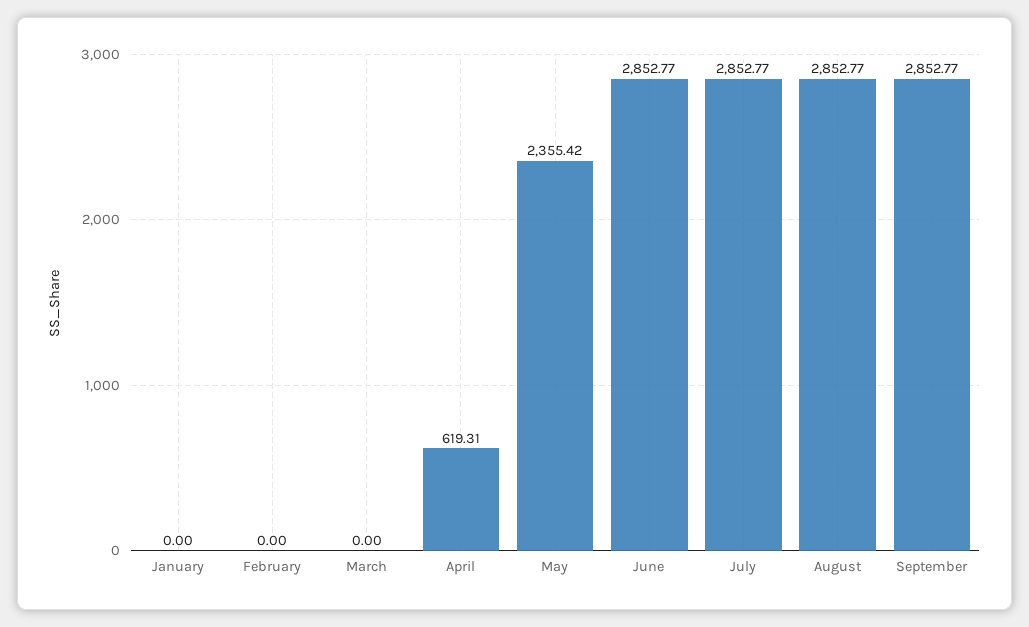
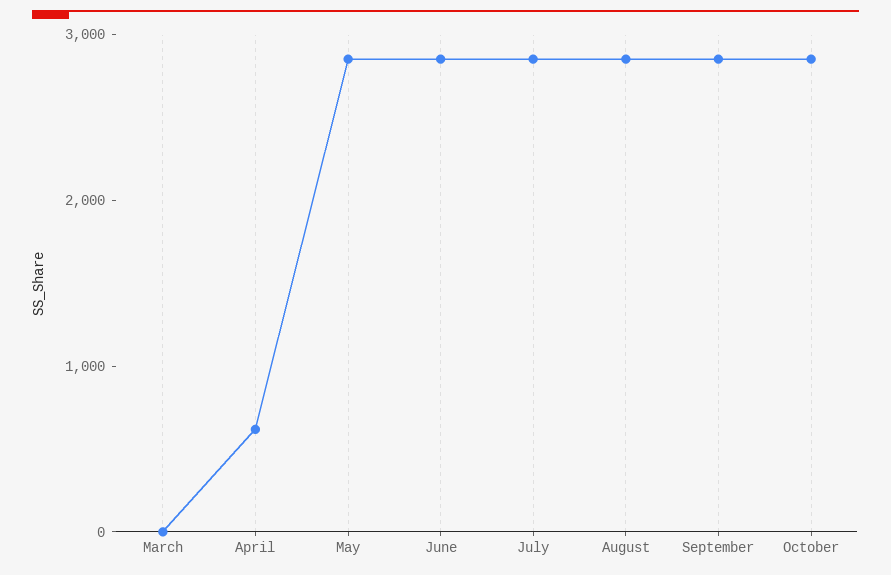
January: 0 -> none
February: 0 -> none
May: 2355.42 -> 2800
October: none -> 2800

